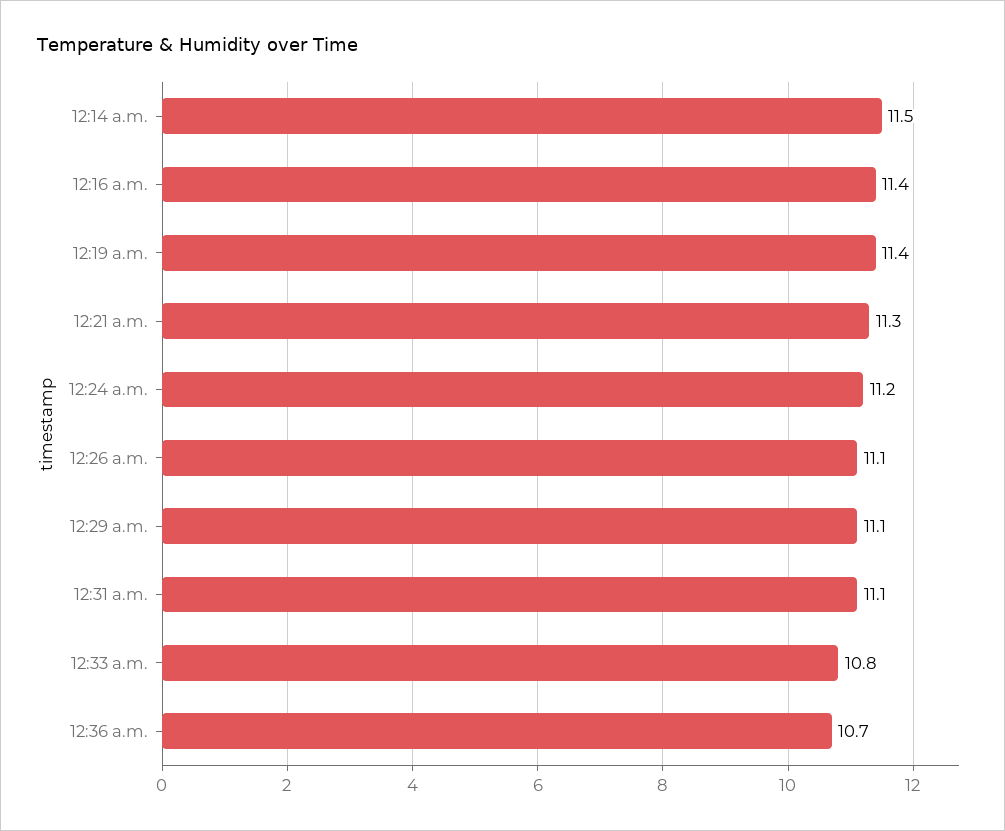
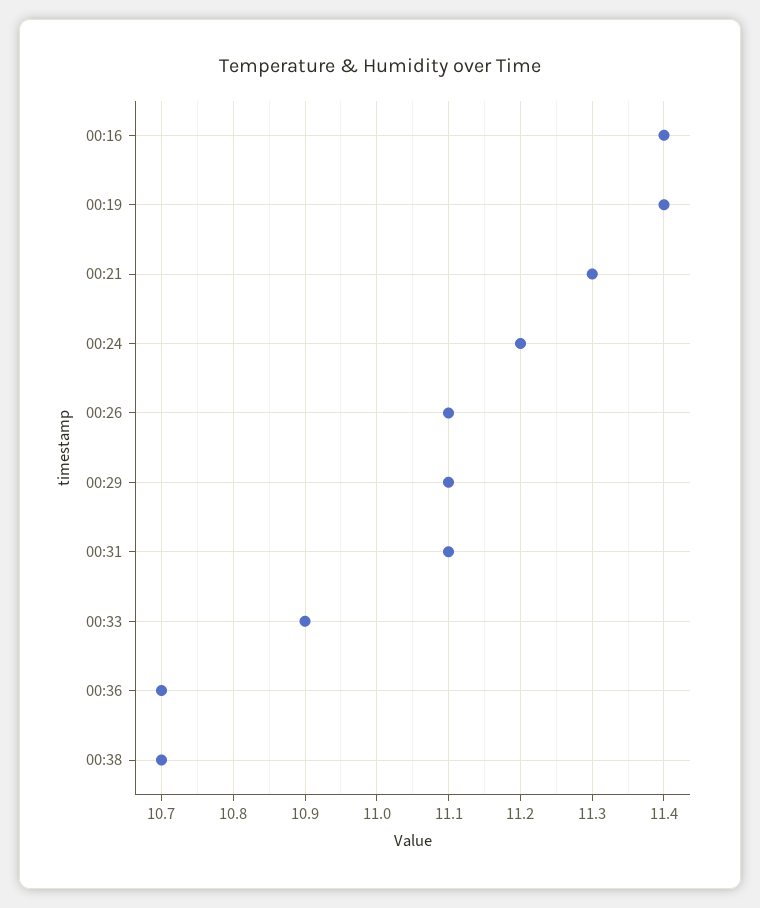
12:14 a.m.: 11.5 -> none
12:33 a.m.: 10.8 -> 10.9
00:38: none -> 10.7

